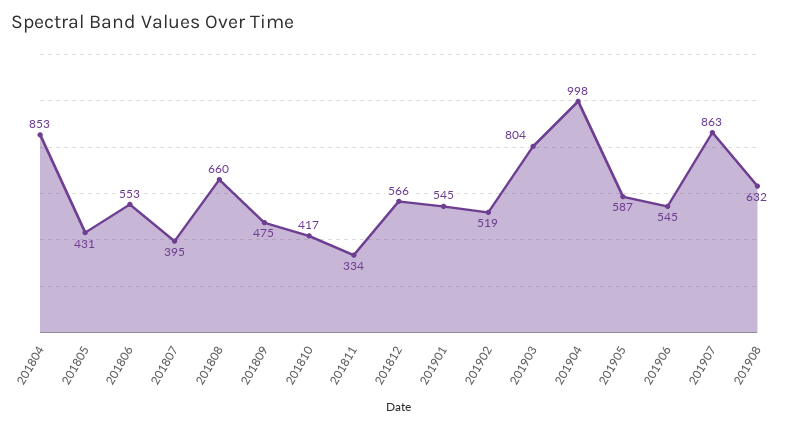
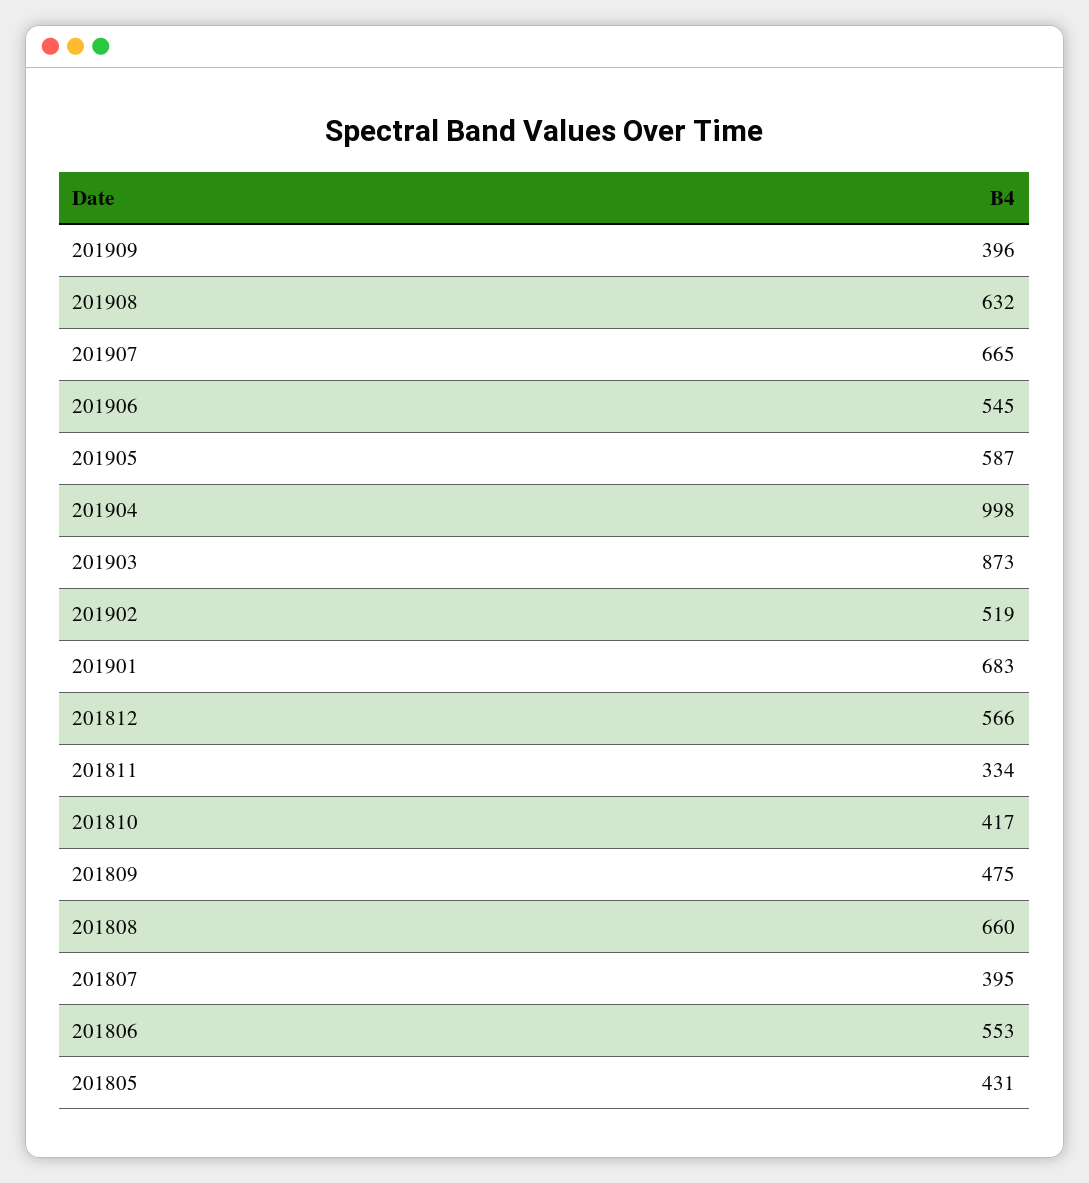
201804: 853 -> none
201901: 545 -> 683
201903: 804 -> 873
201907: 863 -> 665
201909: none -> 396

